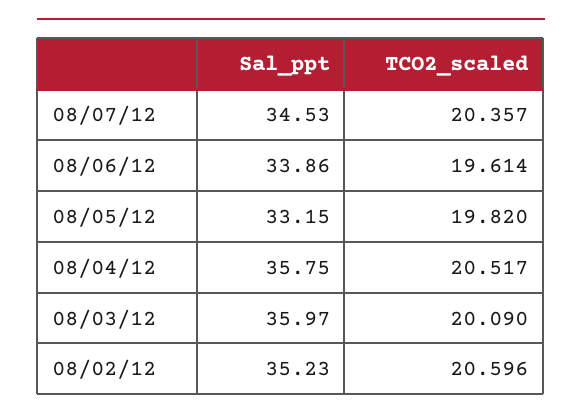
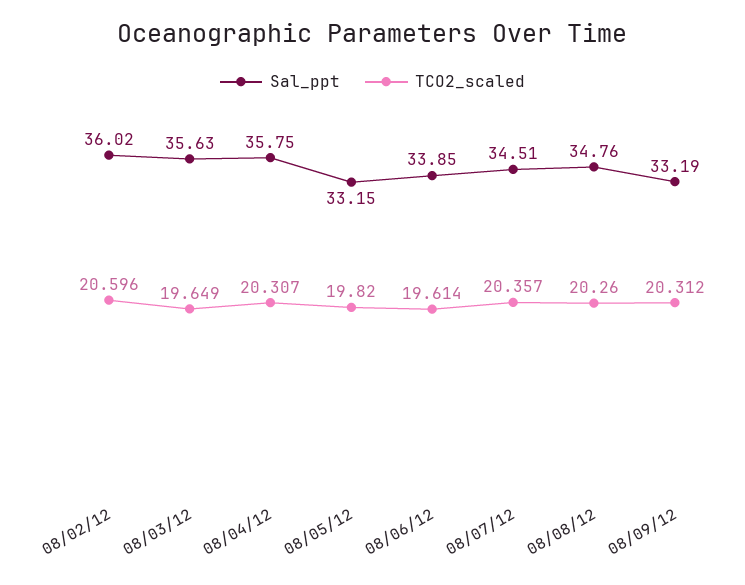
Sal_ppt, 08/07/12: 34.53 -> 34.51
Sal_ppt, 08/06/12: 33.86 -> 33.85
TCO2_scaled, 08/04/12: 20.517 -> 20.307
Sal_ppt, 08/03/12: 35.97 -> 35.63
TCO2_scaled, 08/03/12: 20.09 -> 19.649
Sal_ppt, 08/02/12: 35.23 -> 36.02
Sal_ppt, 08/08/12: none -> 34.76
TCO2_scaled, 08/08/12: none -> 20.26
Sal_ppt, 08/09/12: none -> 33.19
TCO2_scaled, 08/09/12: none -> 20.312

